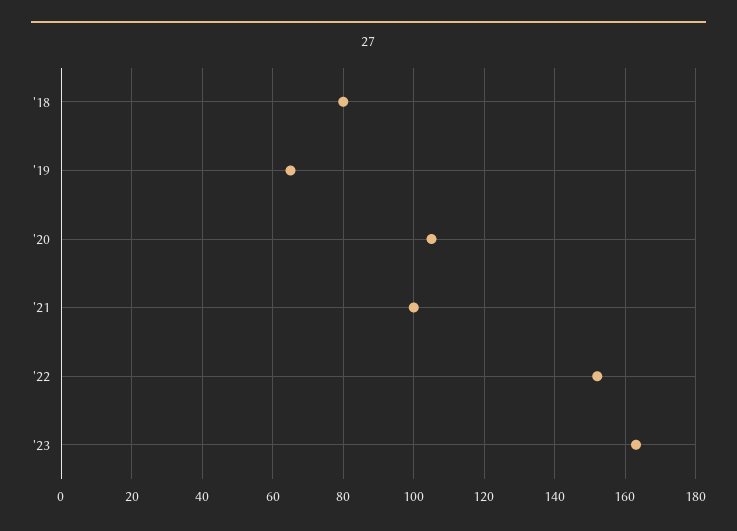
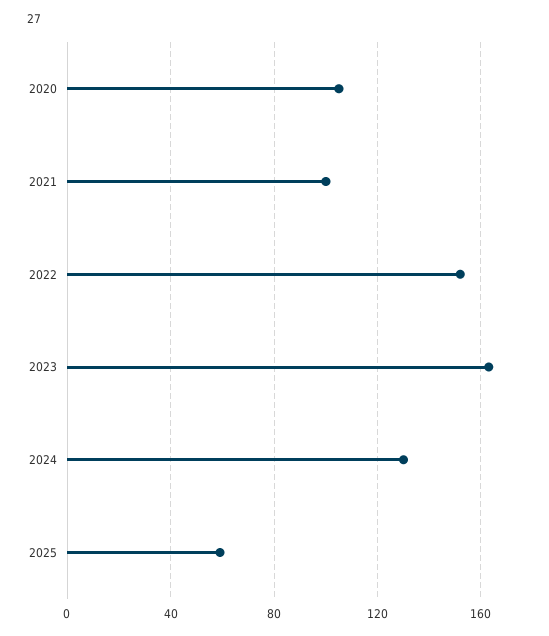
'18: 80 -> none
'19: 65 -> none
2024: none -> 130
2025: none -> 60

